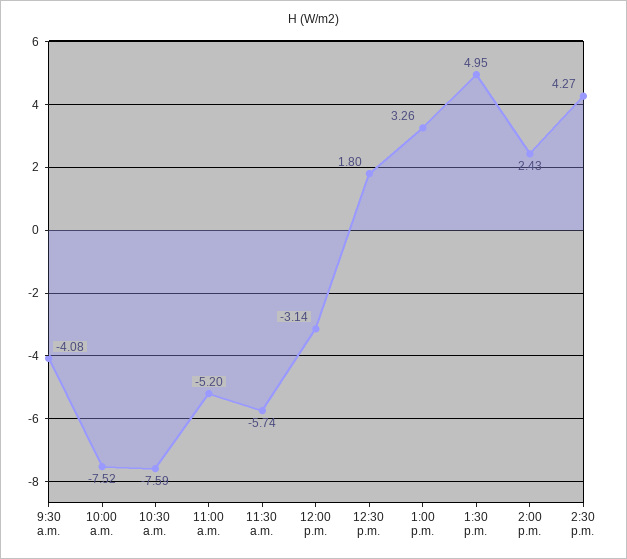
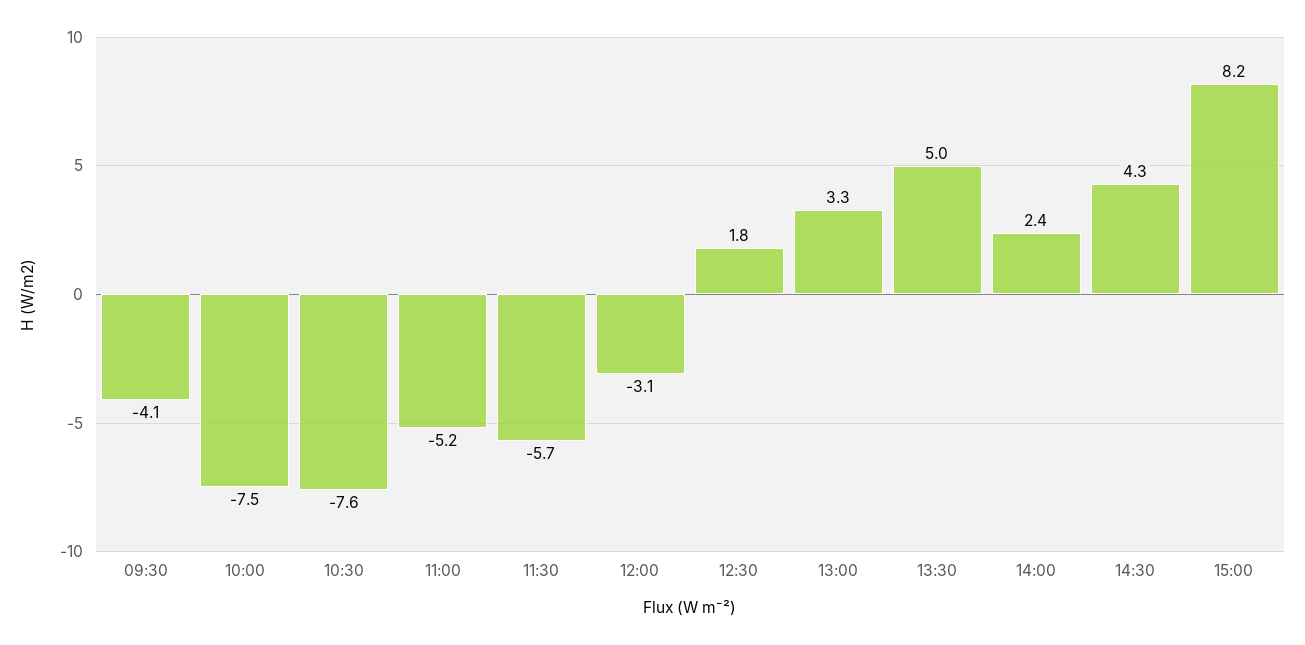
15:00: none -> 8.2

